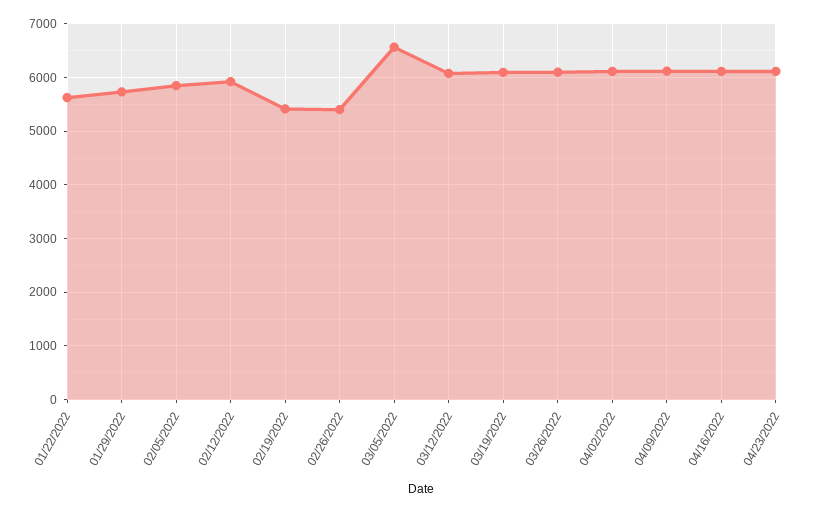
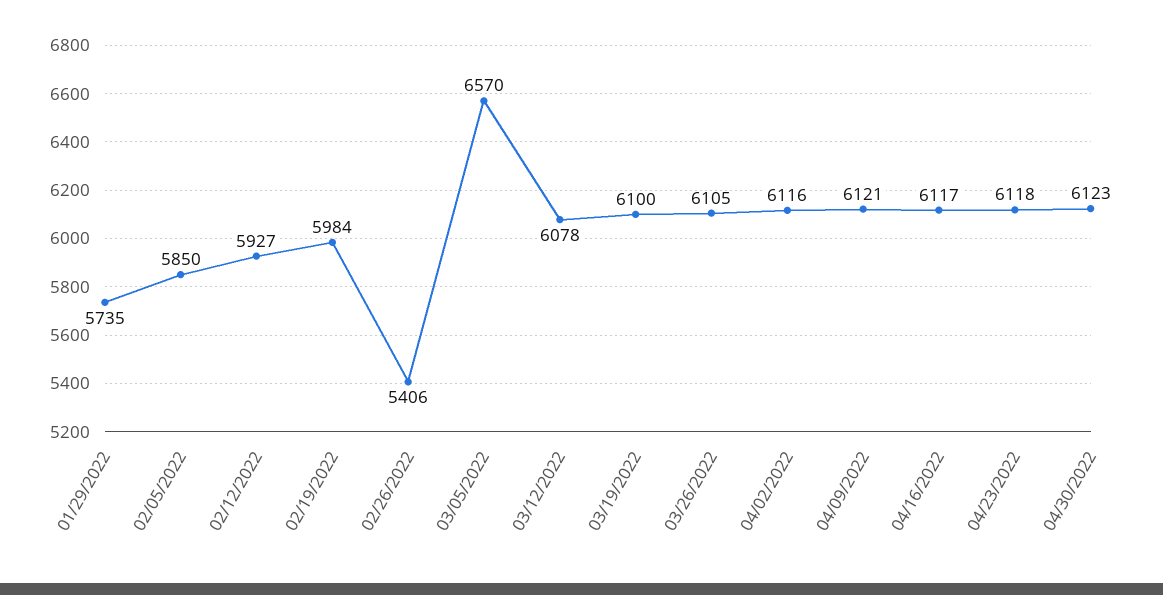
01/22/2022: 5600 -> none
02/19/2022: 5400 -> 5984
04/30/2022: none -> 6123

